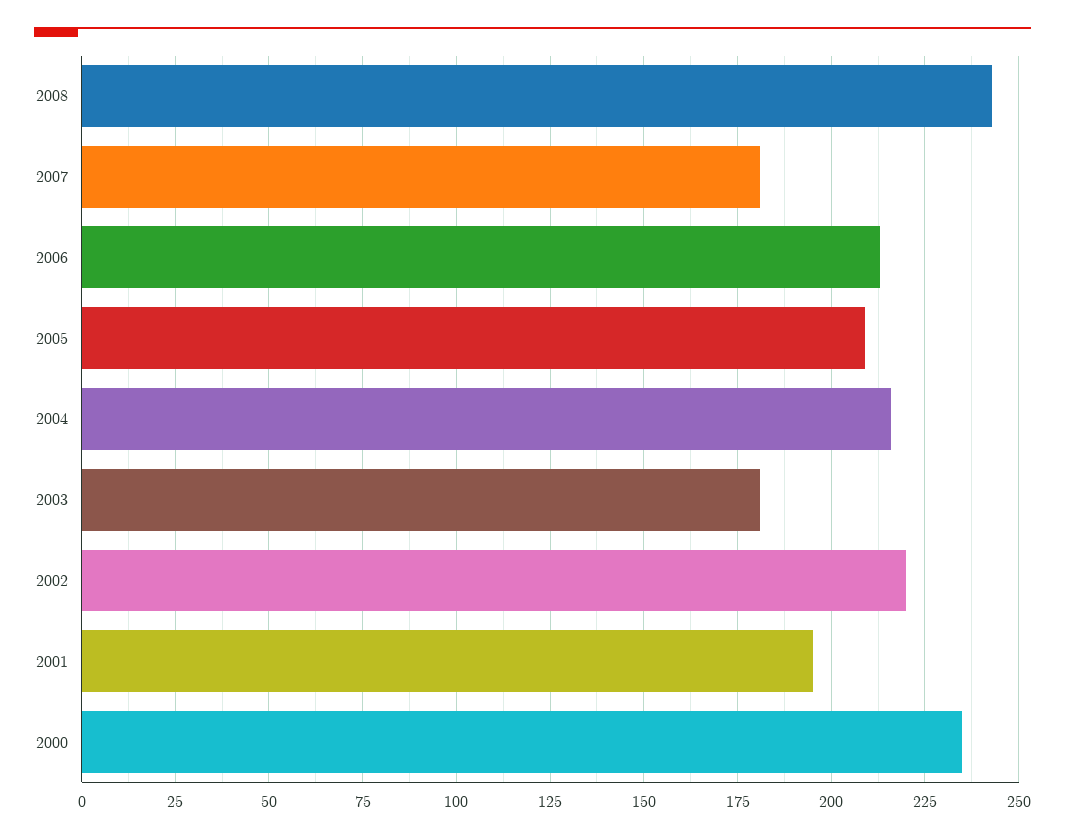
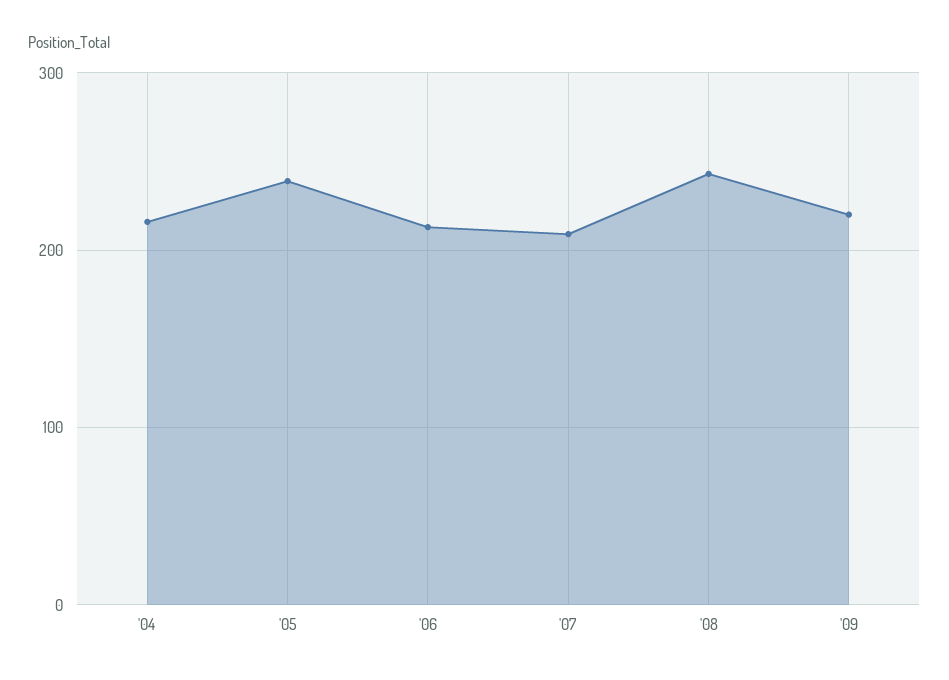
2007: 180 -> 210
2005: 210 -> 240
2003: 180 -> none
2002: 220 -> none
2001: 195 -> none
2000: 235 -> none
'09: none -> 220

